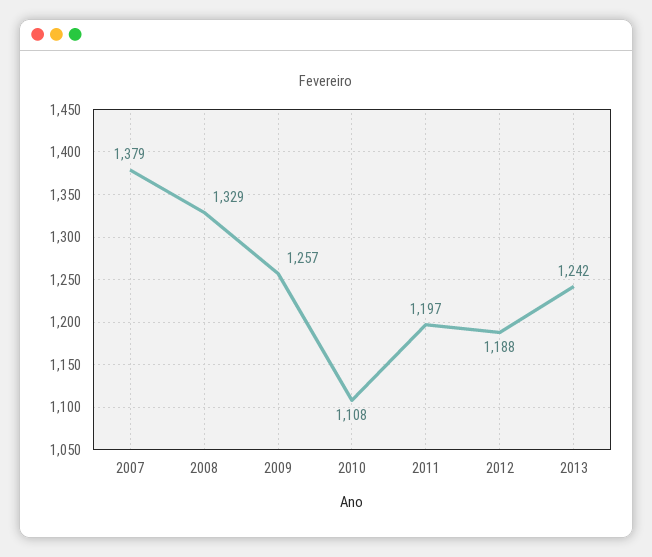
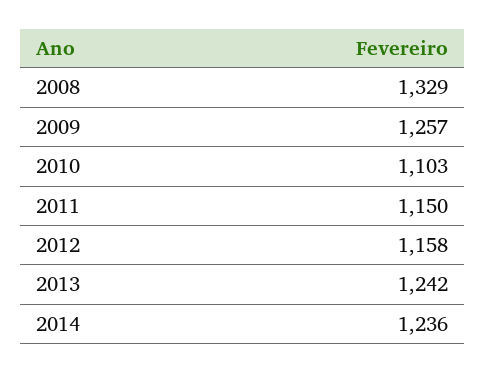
2007: 1379 -> none
2010: 1108 -> 1103
2011: 1197 -> 1150
2012: 1188 -> 1158
2014: none -> 1236

